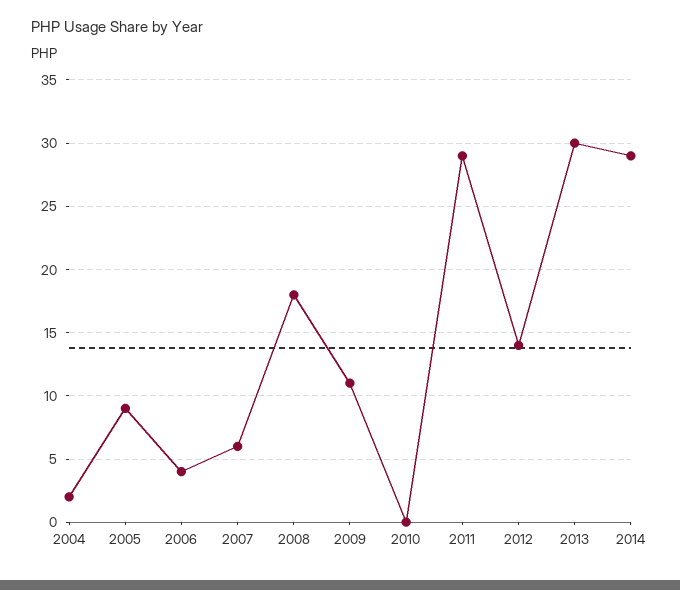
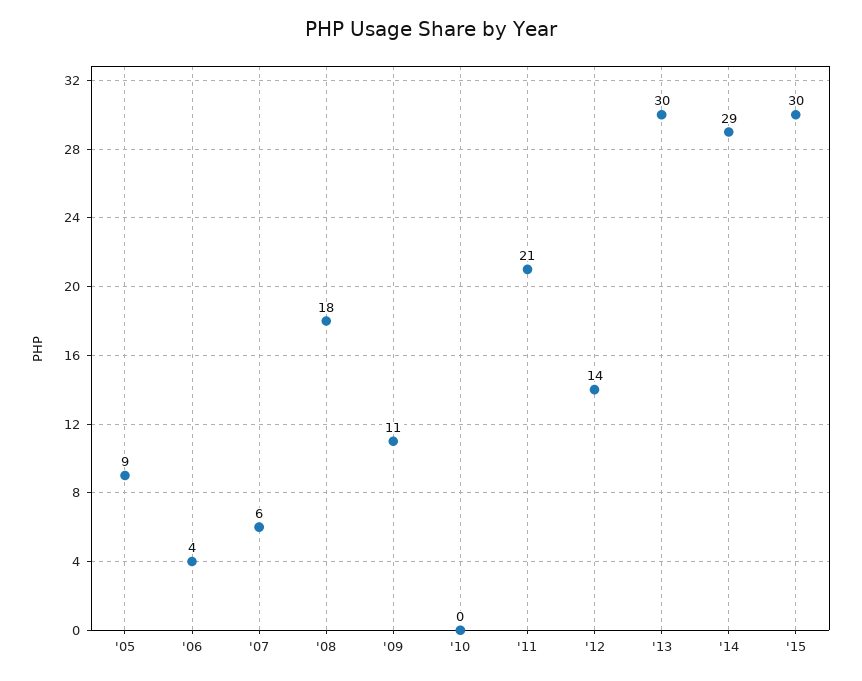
2004: 2 -> none
2011: 29 -> 21
'15: none -> 30

